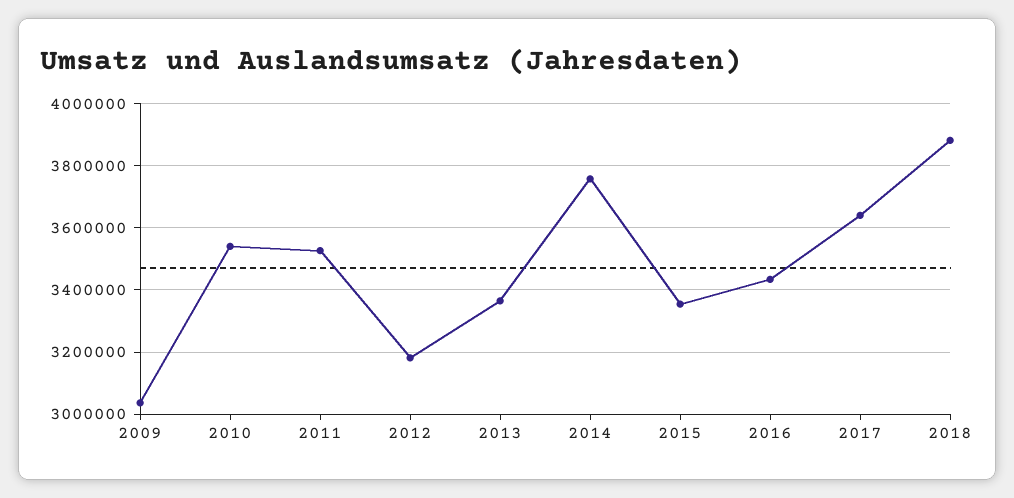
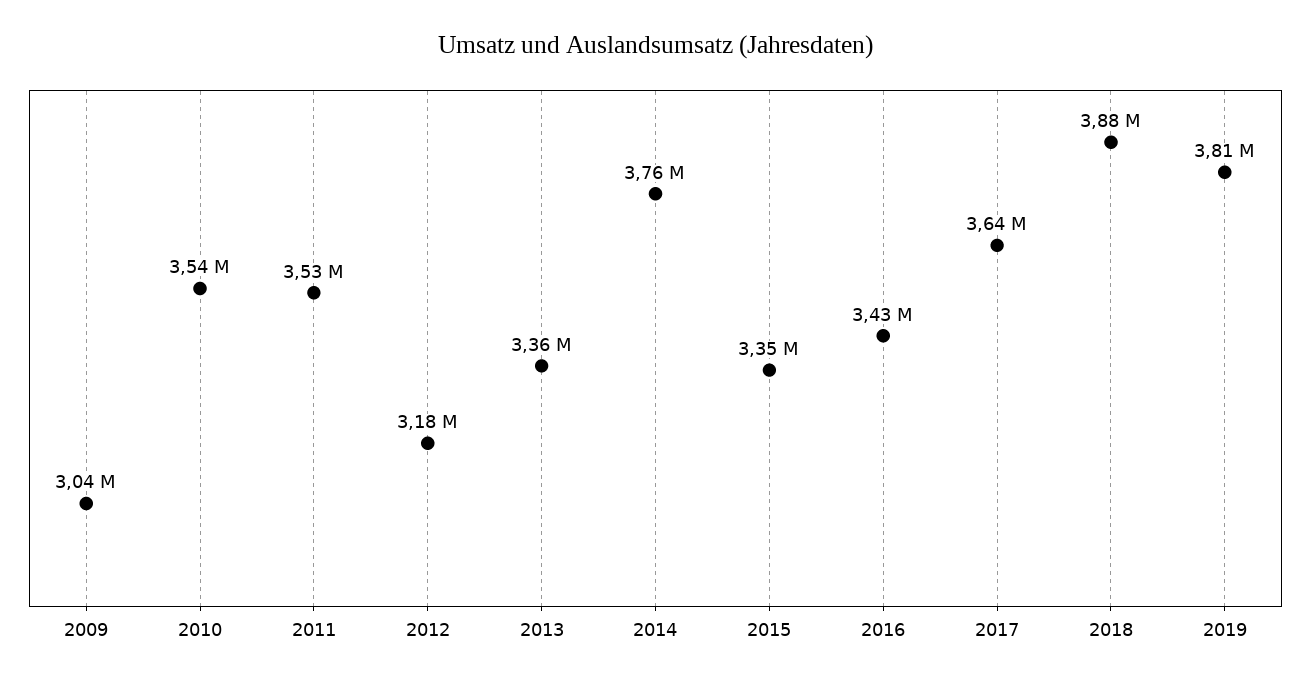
2019: none -> 3810000

